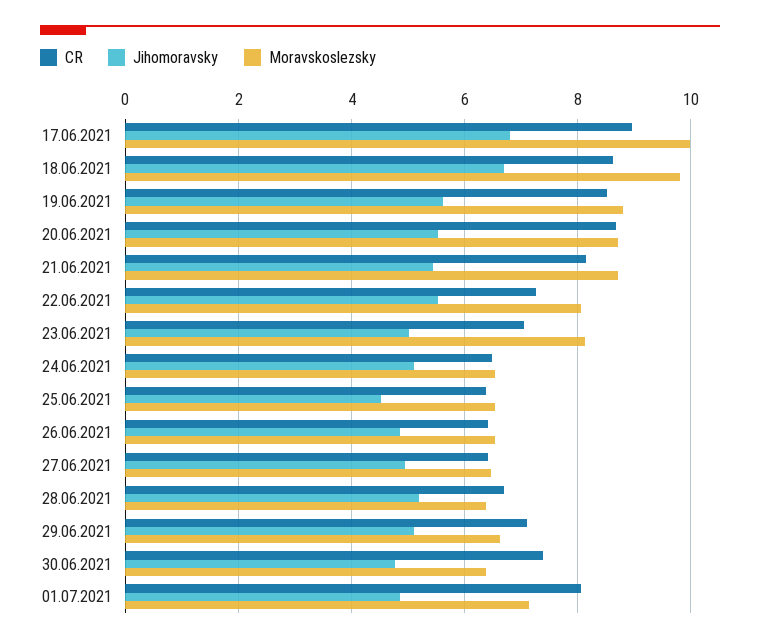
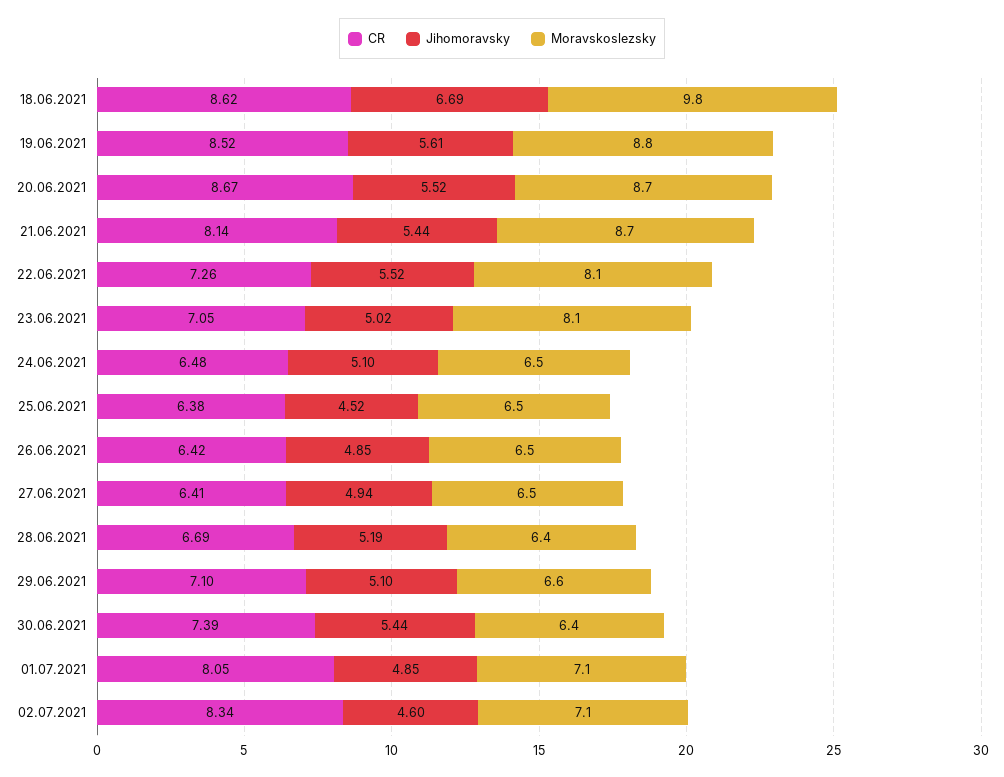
CR, 17.06.2021: 9 -> none
Jihomoravsky, 17.06.2021: 6.8 -> none
Moravskoslezsky, 17.06.2021: 10 -> none
Jihomoravsky, 30.06.2021: 4.8 -> 5.44
CR, 02.07.2021: none -> 8.34
Jihomoravsky, 02.07.2021: none -> 4.6
Moravskoslezsky, 02.07.2021: none -> 7.1

